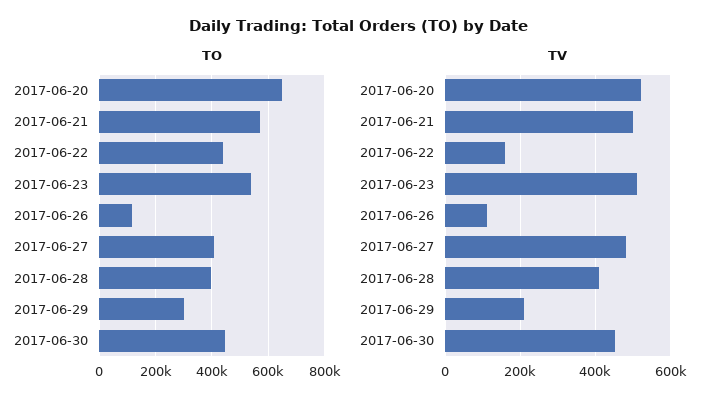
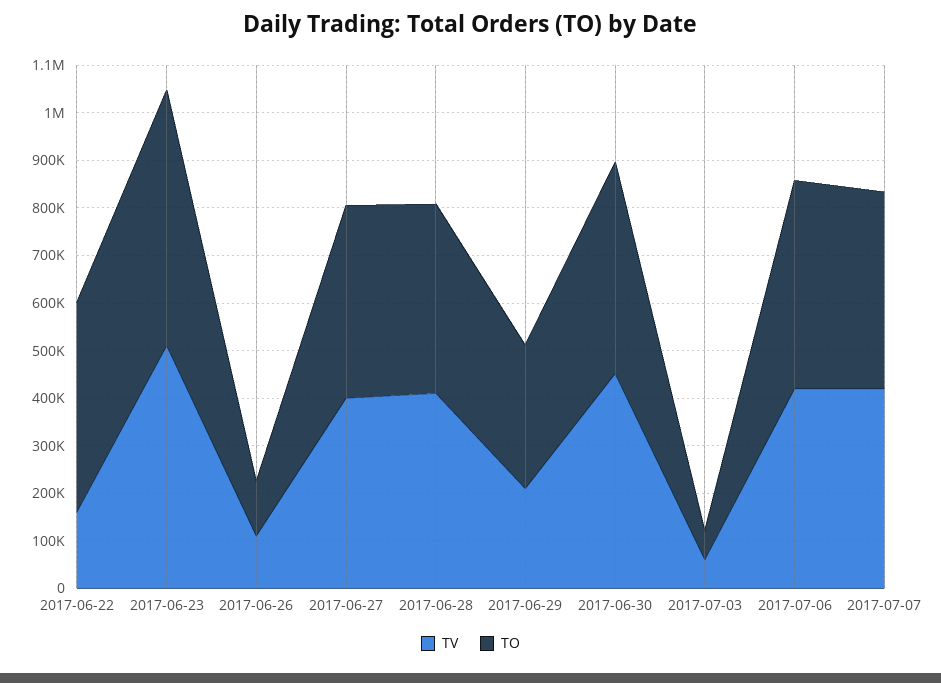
TO, 2017-06-20: 650000 -> none
TO, 2017-06-21: 575000 -> none
TV, 2017-06-20: 520000 -> none
TV, 2017-06-21: 500000 -> none
TV, 2017-06-27: 480000 -> 400000
TV, 2017-07-03: none -> 60000
TO, 2017-07-03: none -> 60000
TV, 2017-07-06: none -> 420000
TO, 2017-07-06: none -> 440000
TV, 2017-07-07: none -> 420000
TO, 2017-07-07: none -> 420000

